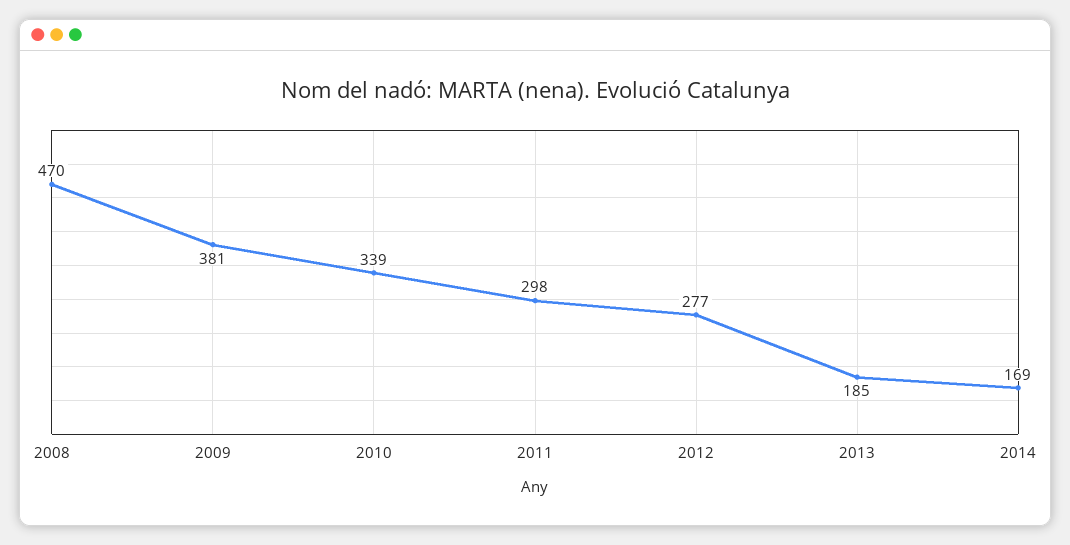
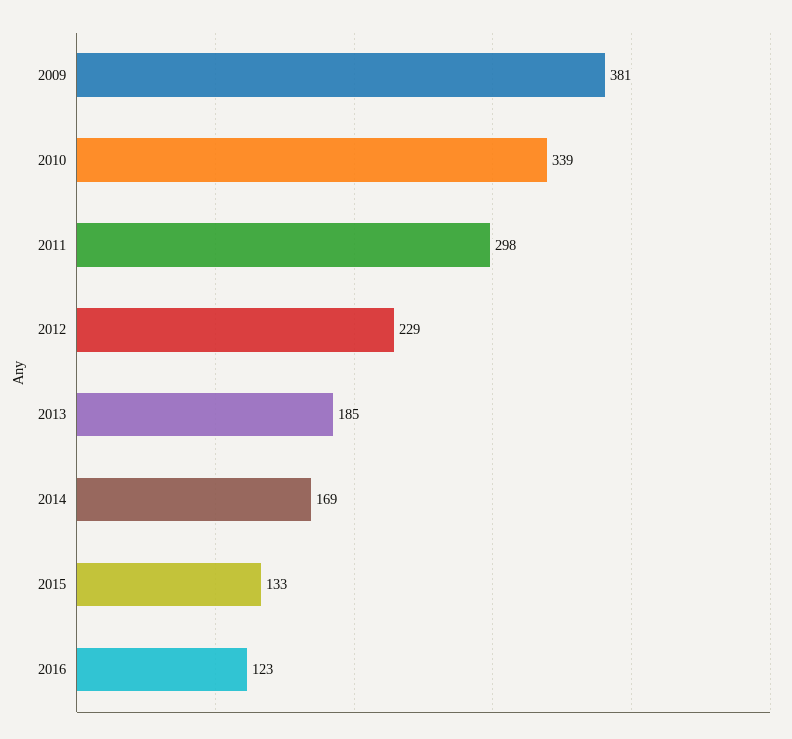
2008: 470 -> none
2012: 277 -> 229
2015: none -> 133
2016: none -> 123

